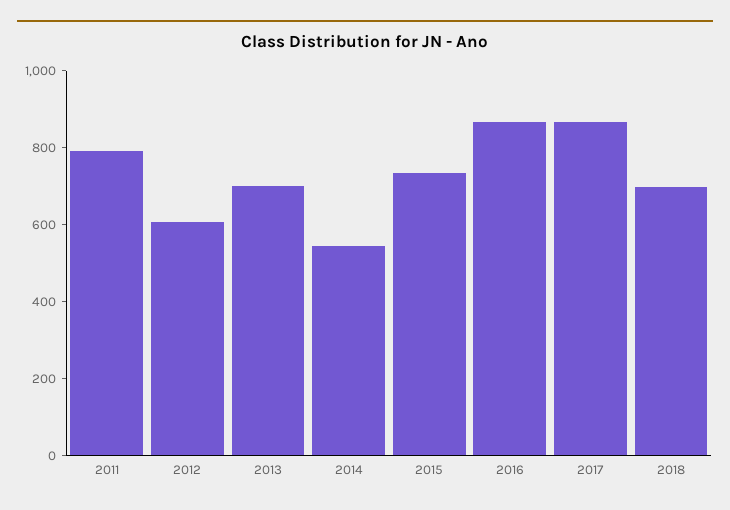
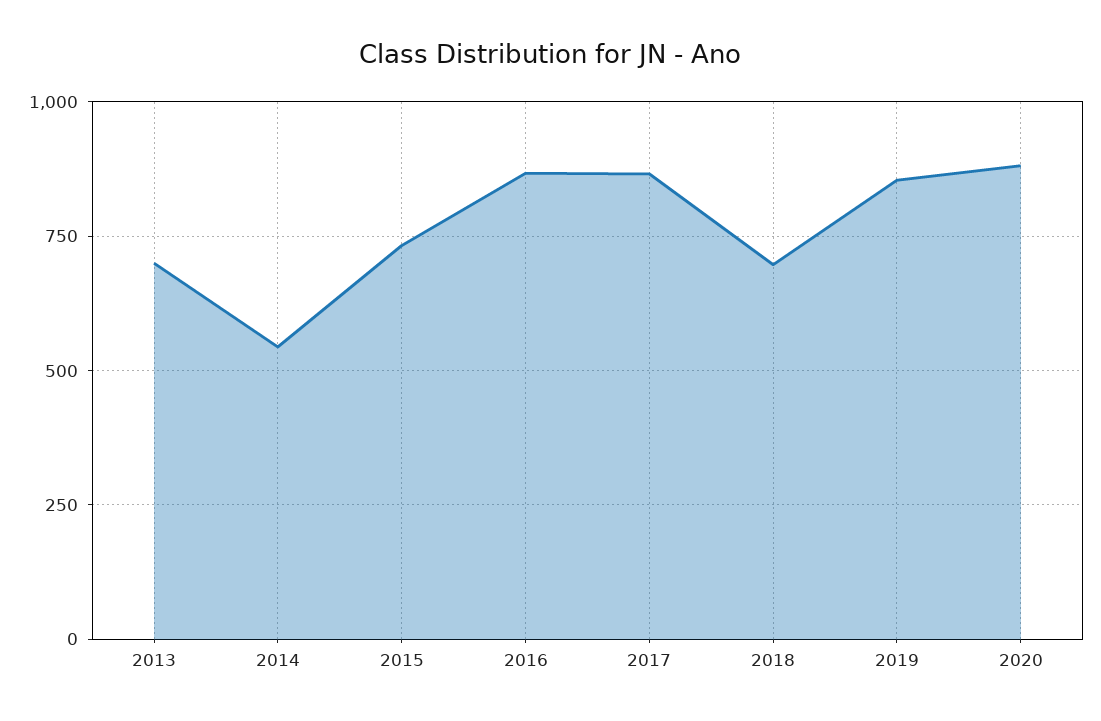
2011: 800 -> none
2012: 600 -> none
2019: none -> 850
2020: none -> 875

